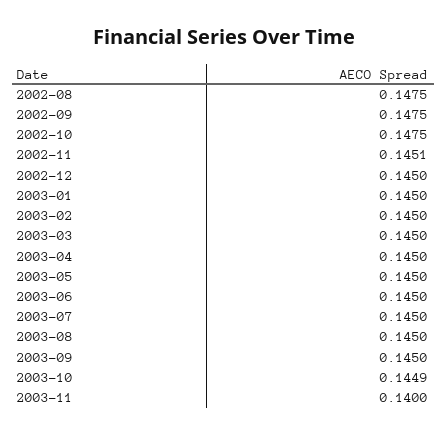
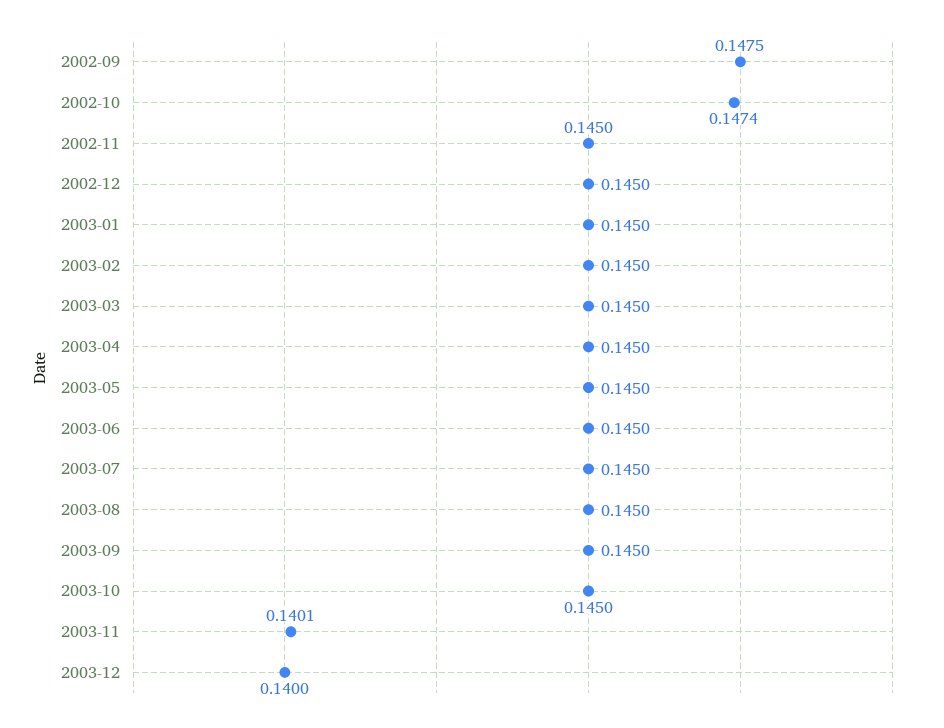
2002-08: 0.1475 -> none
2002-10: 0.1475 -> 0.1474
2002-11: 0.1451 -> 0.145
2003-10: 0.1449 -> 0.145
2003-11: 0.14 -> 0.1401
2003-12: none -> 0.14

